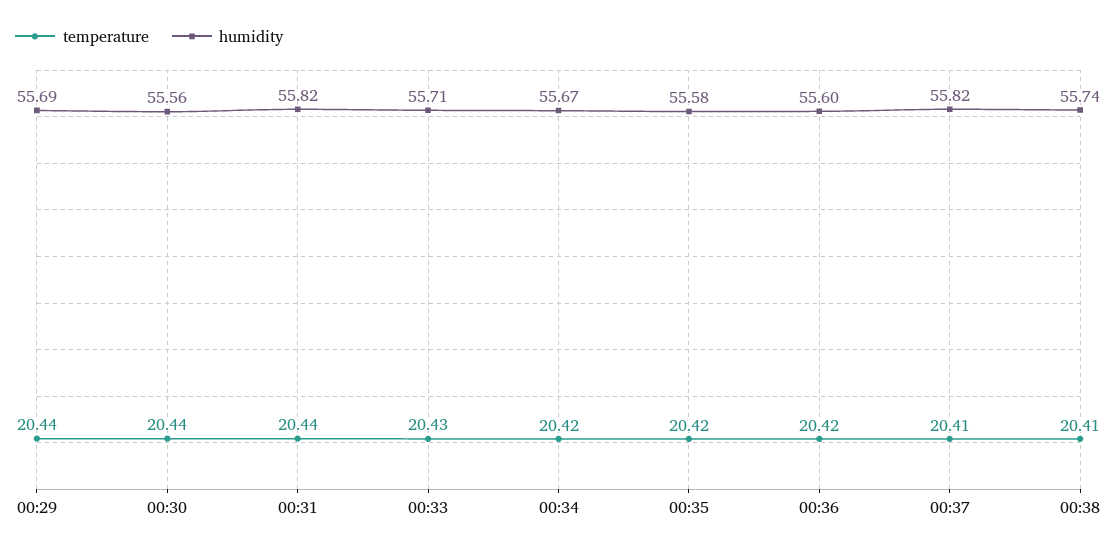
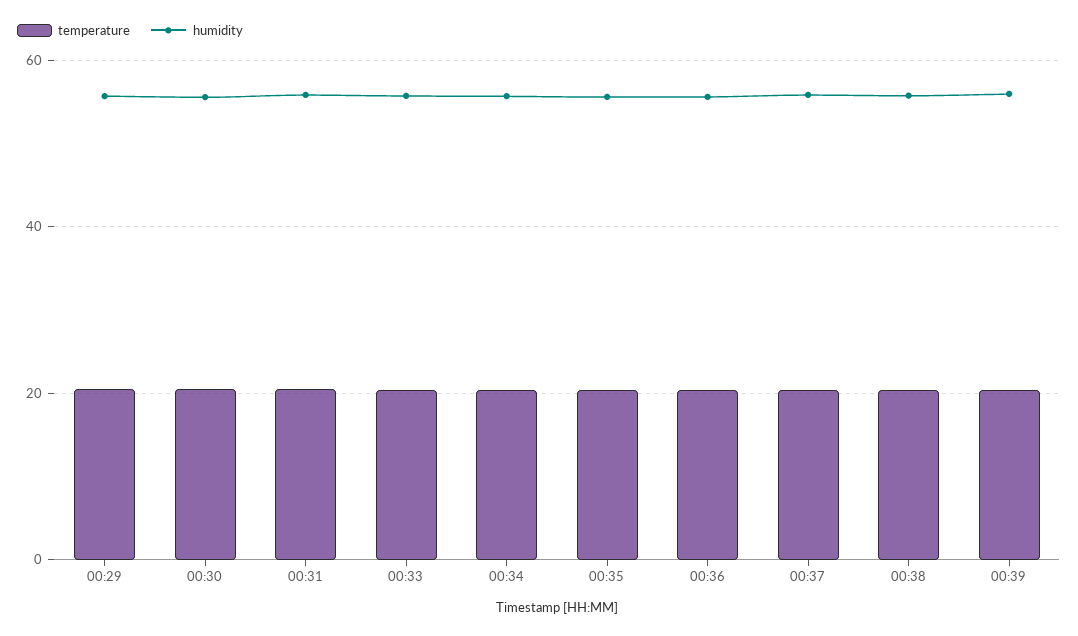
temperature, 00:39: none -> 20
humidity, 00:39: none -> 56

